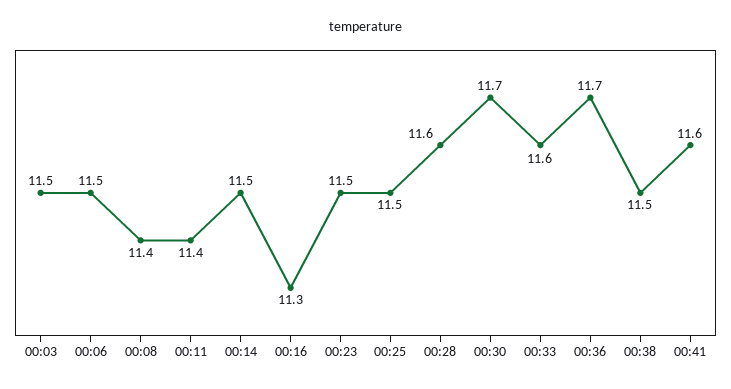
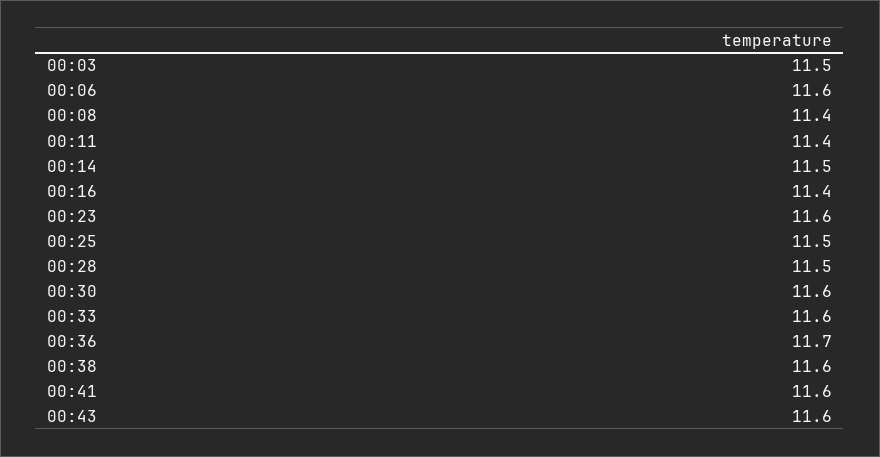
00:06: 11.5 -> 11.6
00:16: 11.3 -> 11.4
00:23: 11.5 -> 11.6
00:28: 11.6 -> 11.5
00:30: 11.7 -> 11.6
00:38: 11.5 -> 11.6
00:43: none -> 11.6

